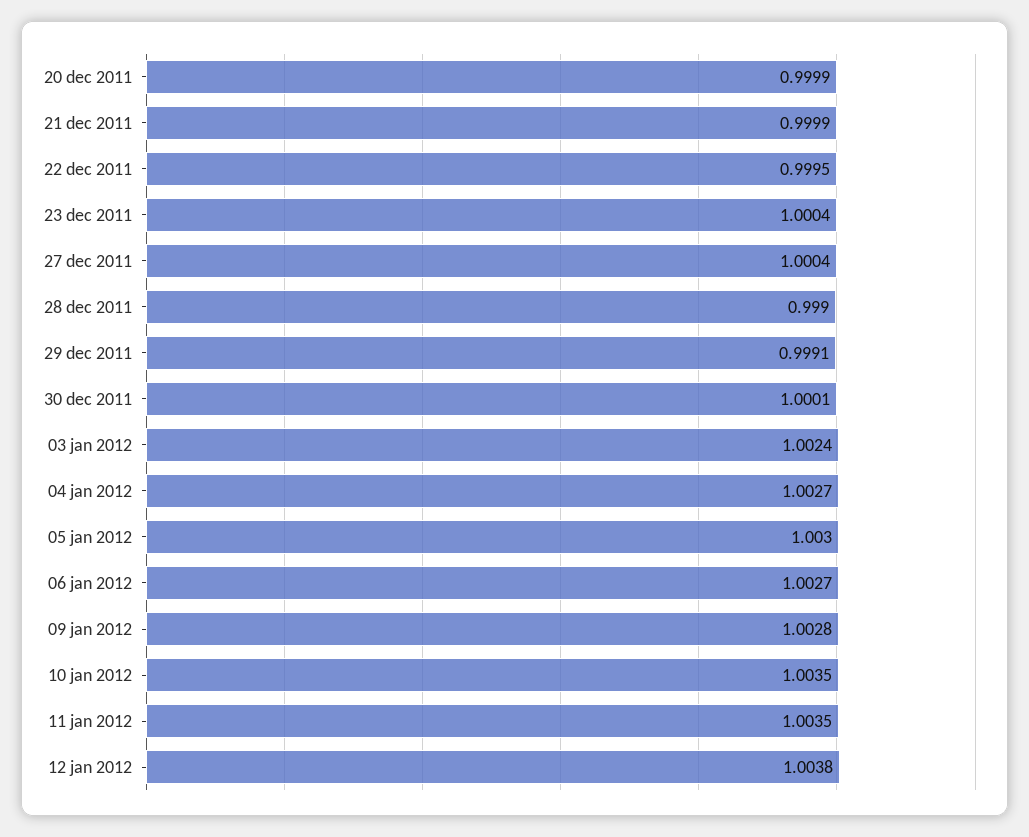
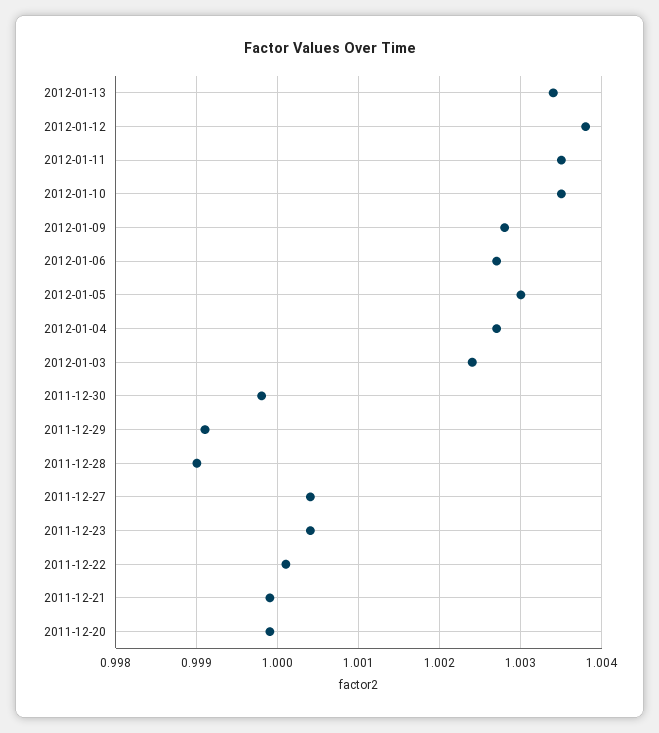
22 dec 2011: 0.9995 -> 1.0001
30 dec 2011: 1.0001 -> 0.9998
2012-01-13: none -> 1.0034

